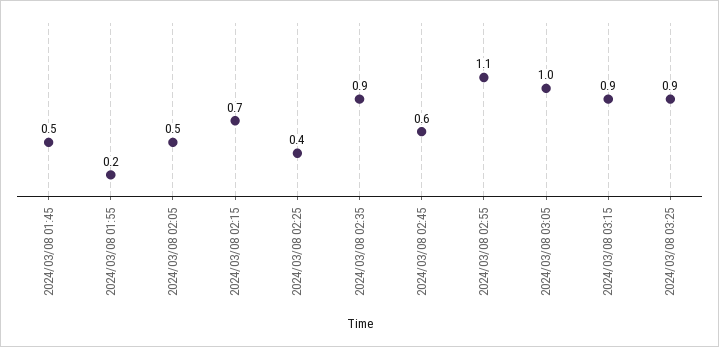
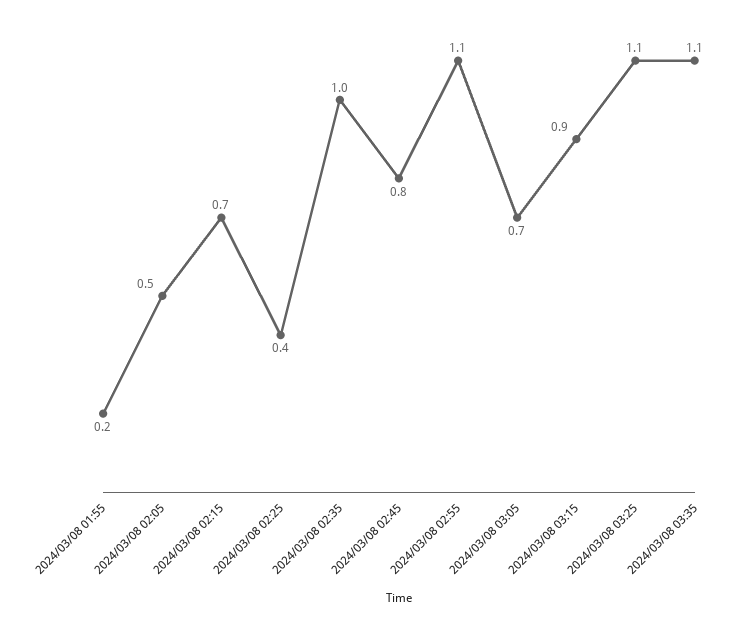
2024/03/08 01:45: 0.5 -> none
2024/03/08 02:35: 0.9 -> 1
2024/03/08 02:45: 0.6 -> 0.8
2024/03/08 03:05: 1 -> 0.7
2024/03/08 03:25: 0.9 -> 1.1
2024/03/08 03:35: none -> 1.1

